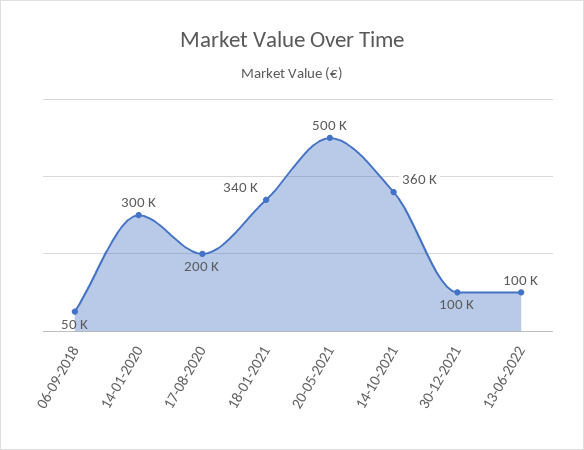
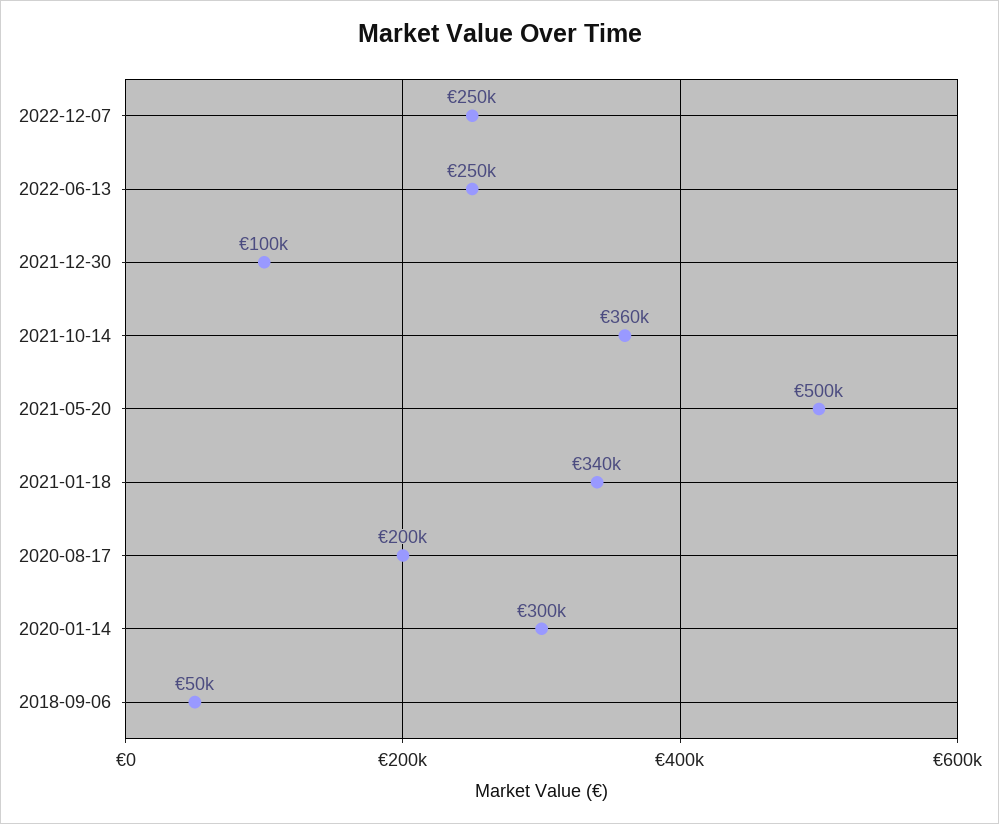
13-06-2022: 100000 -> 250000
2022-12-07: none -> 250000

